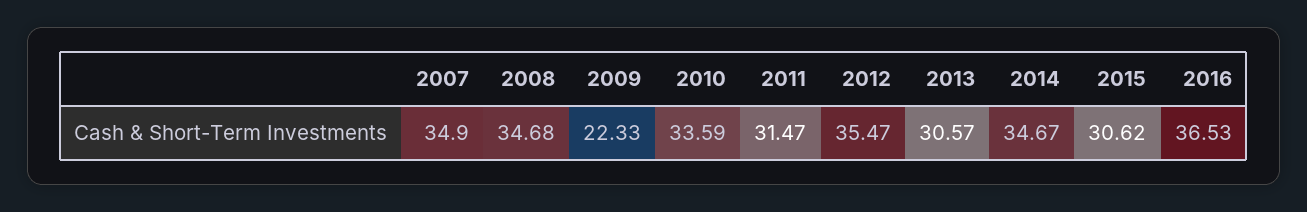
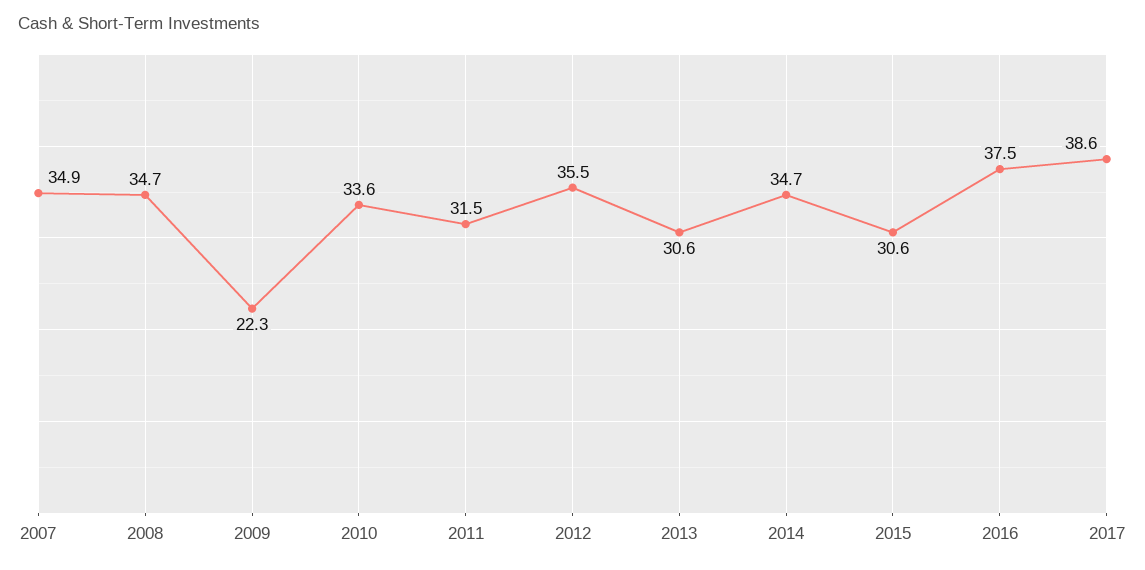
2016: 36.53 -> 37.5
2017: none -> 38.6

